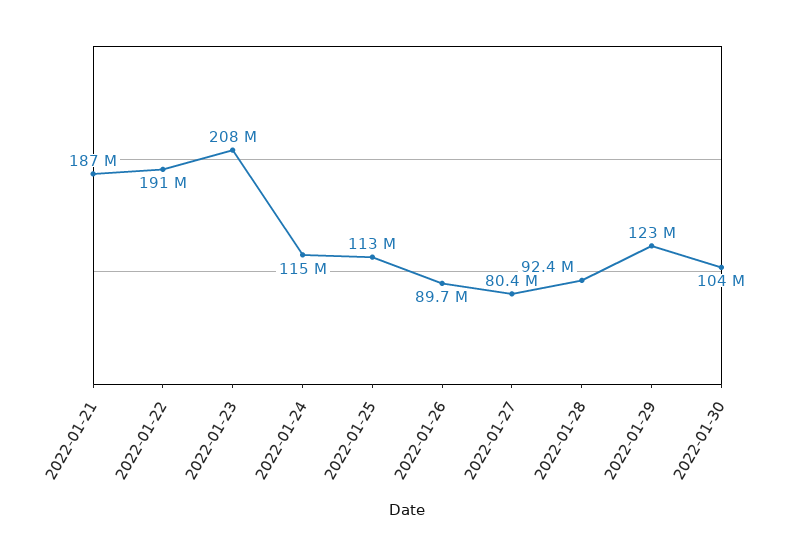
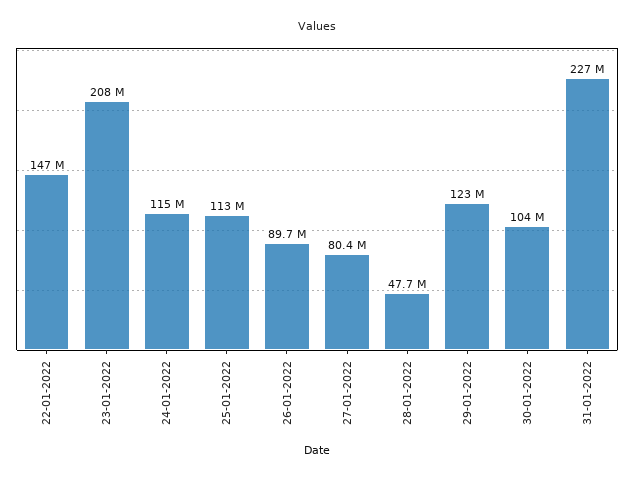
2022-01-21: 187000000 -> none
2022-01-22: 191000000 -> 147000000
2022-01-28: 92400000 -> 47700000
31-01-2022: none -> 227000000

